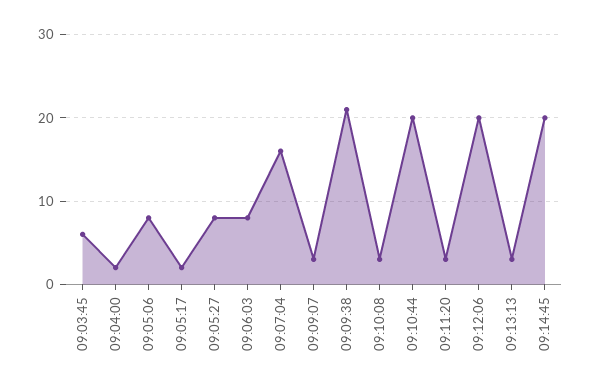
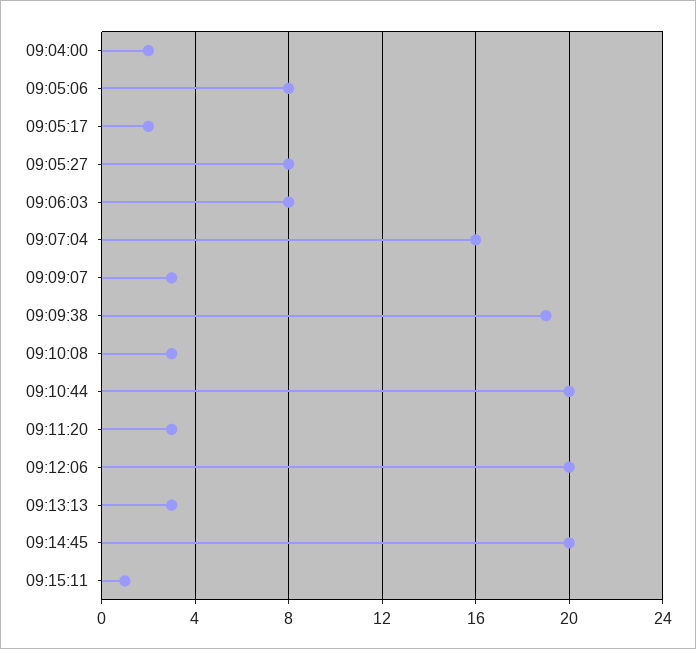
09:03:45: 6 -> none
09:09:38: 21 -> 19
09:15:11: none -> 1

